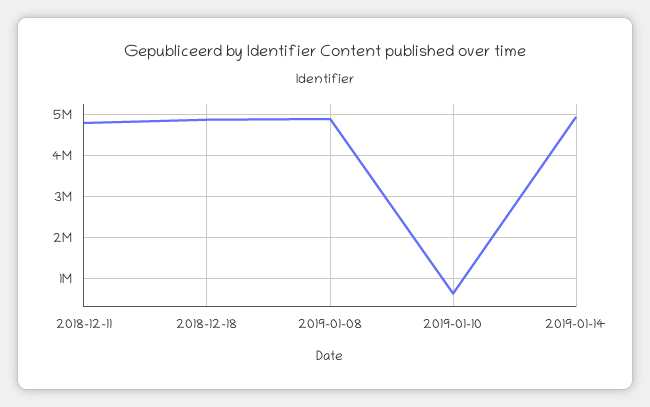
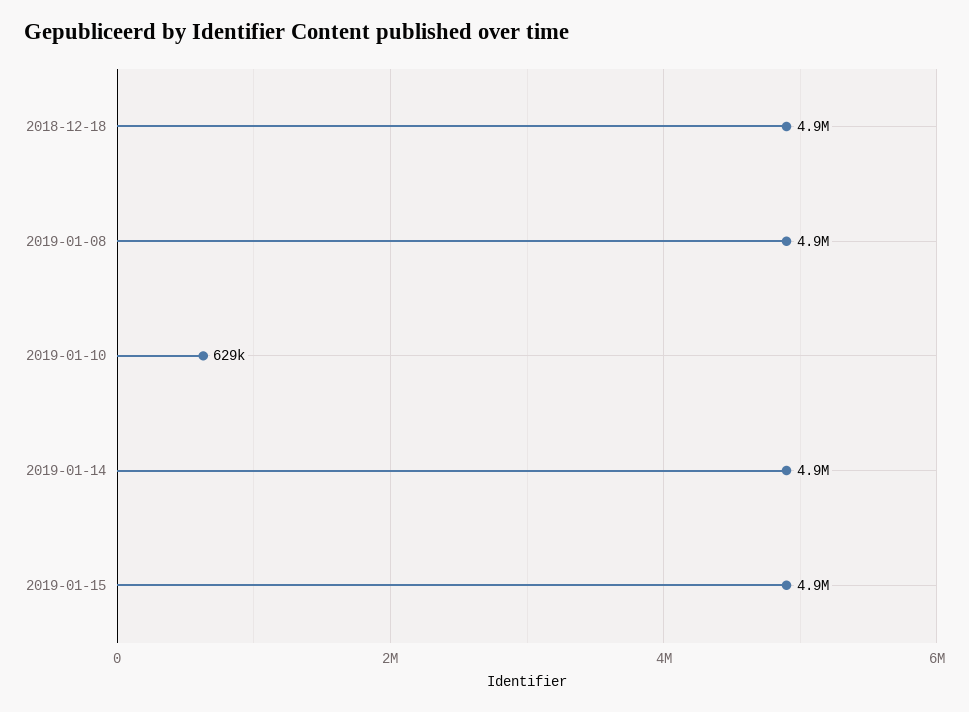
2018-12-11: 4800000 -> none
2019-01-15: none -> 4900000

